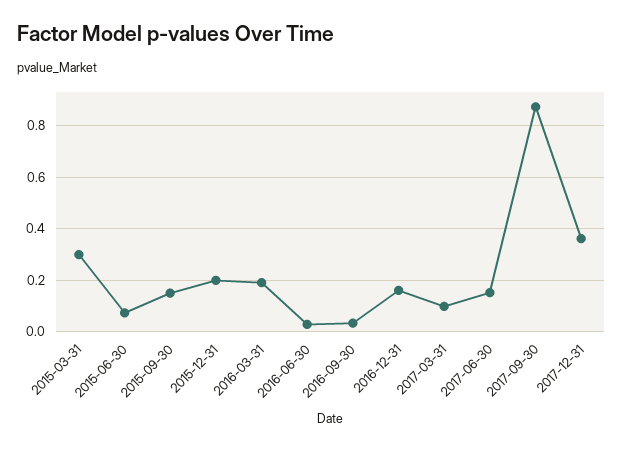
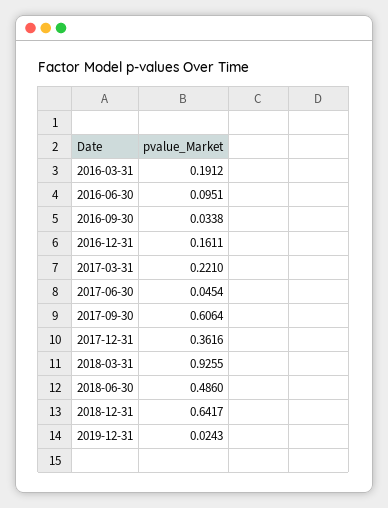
2015-03-31: 0.3 -> none
2015-06-30: 0.075 -> none
2015-09-30: 0.15 -> none
2015-12-31: 0.2 -> none
2016-06-30: 0.025 -> 0.0951
2017-03-31: 0.1 -> 0.221
2017-06-30: 0.15 -> 0.0454
2017-09-30: 0.875 -> 0.6064
2018-03-31: none -> 0.9255
2018-06-30: none -> 0.486
2018-12-31: none -> 0.6417
2019-12-31: none -> 0.0243

